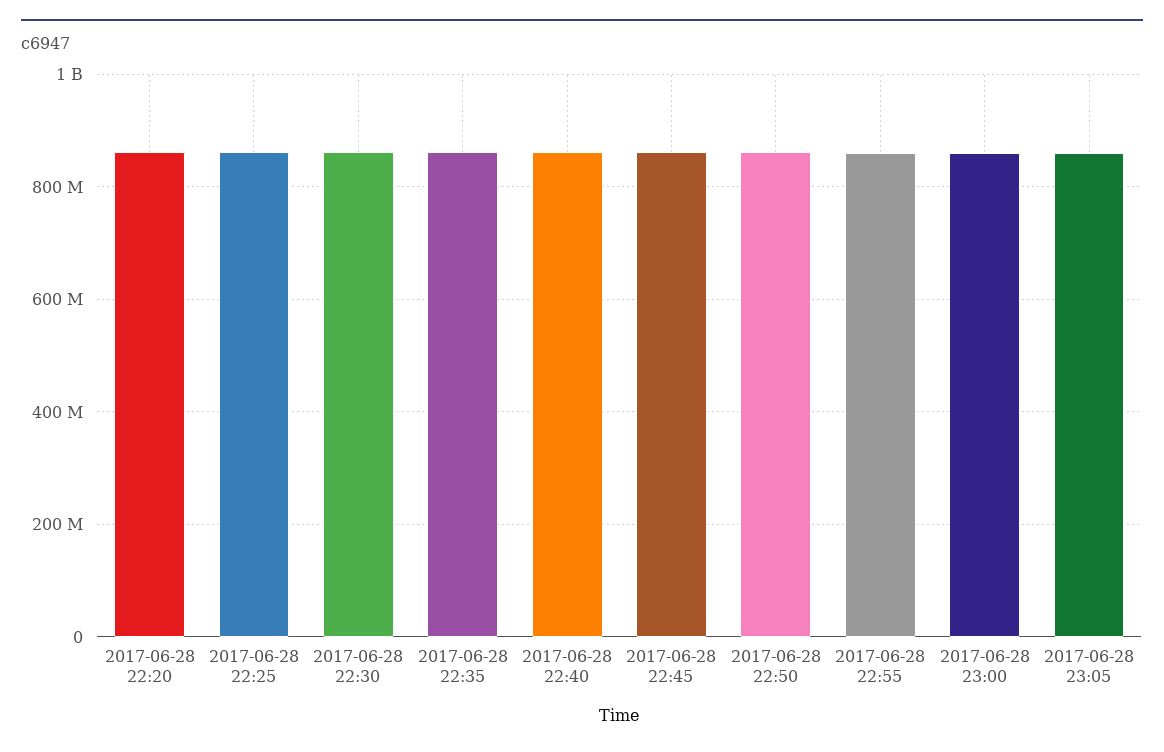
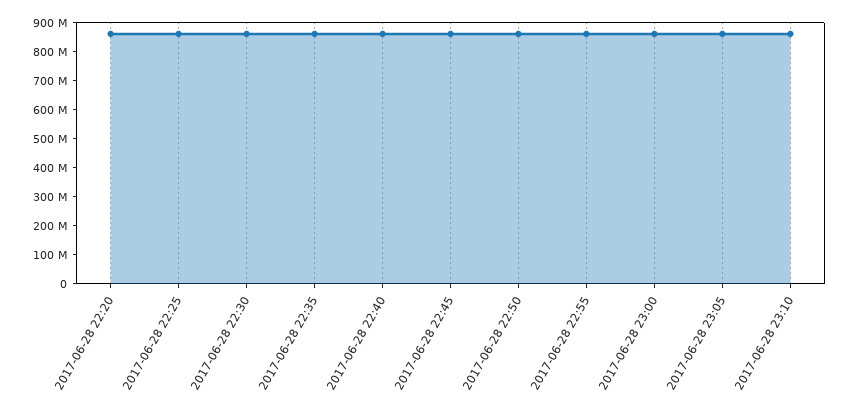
2017-06-28 23:10: none -> 850000000

